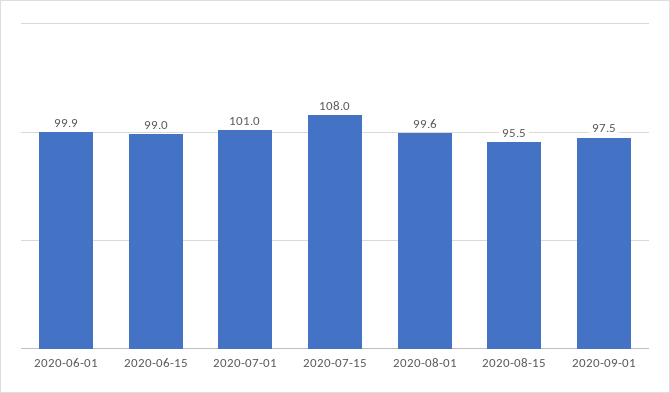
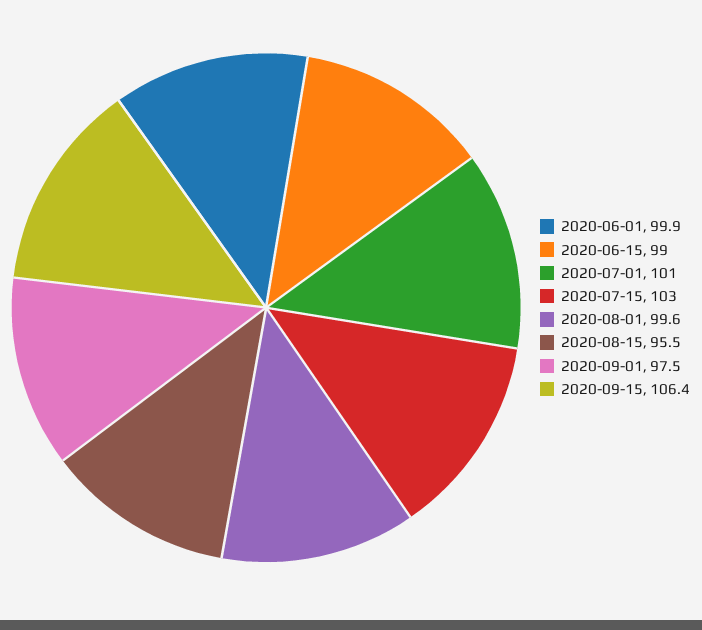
2020-07-15: 108 -> 103
2020-09-15: none -> 106.4

